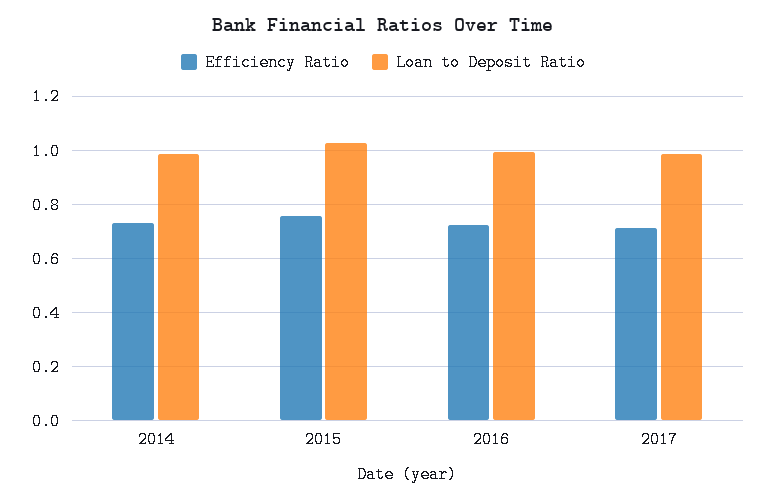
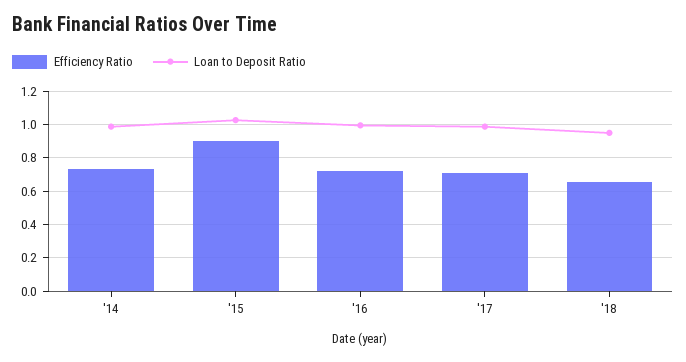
Efficiency Ratio, 2015: 0.75 -> 0.9
Efficiency Ratio, '18: none -> 0.65
Loan to Deposit Ratio, '18: none -> 0.95

